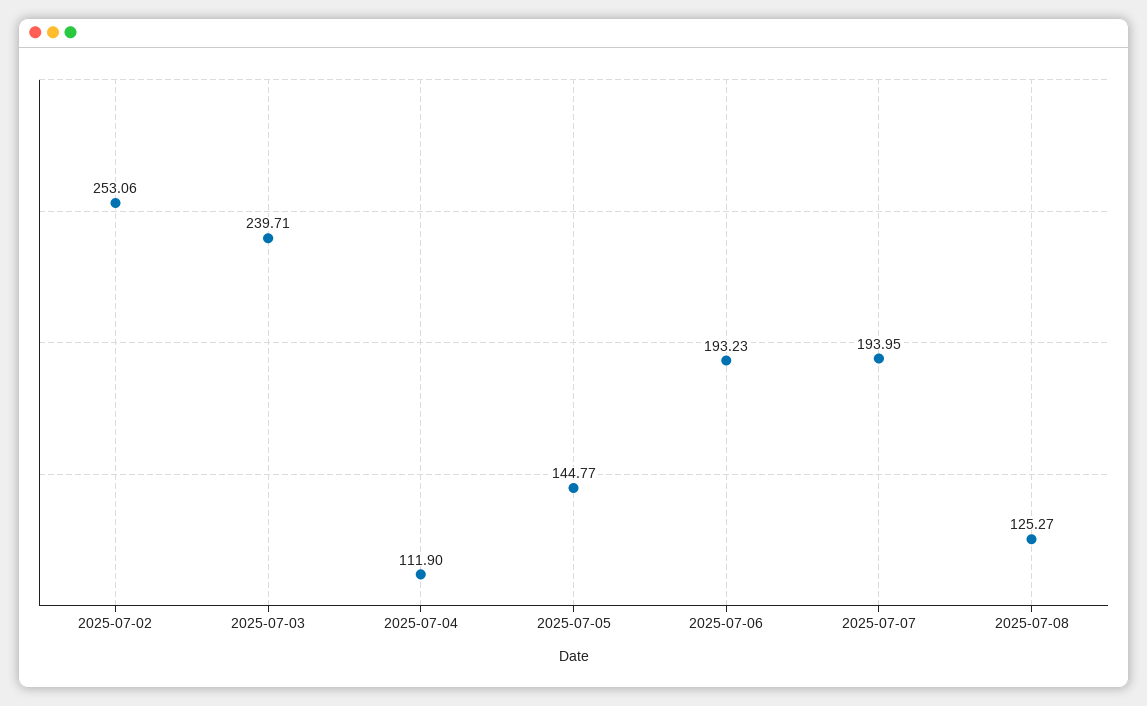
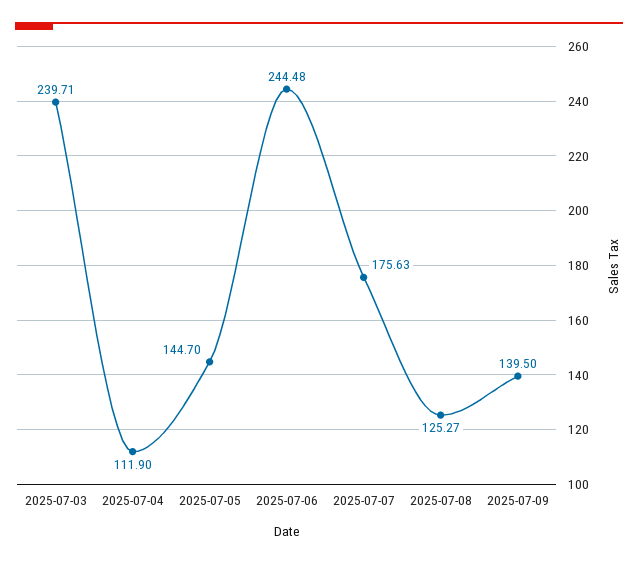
2025-07-02: 253.06 -> none
2025-07-05: 144.77 -> 144.7
2025-07-06: 193.23 -> 244.48
2025-07-07: 193.95 -> 175.63
2025-07-09: none -> 139.5

